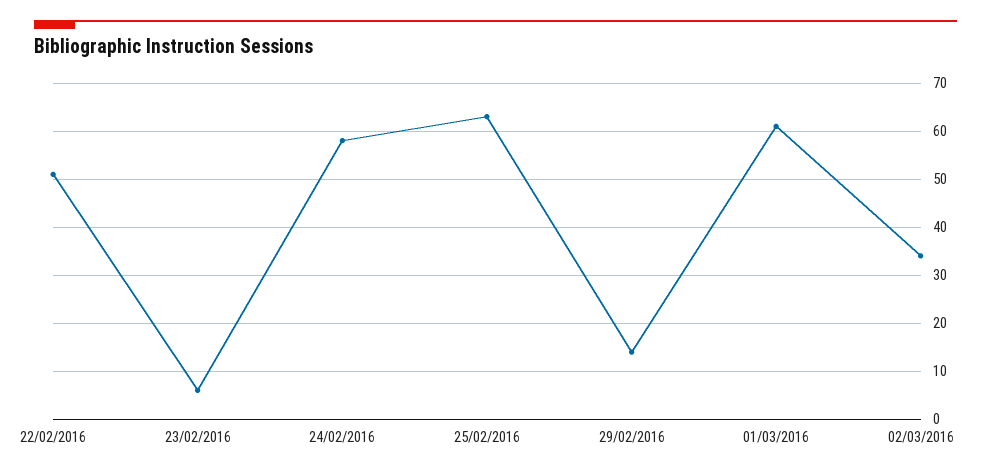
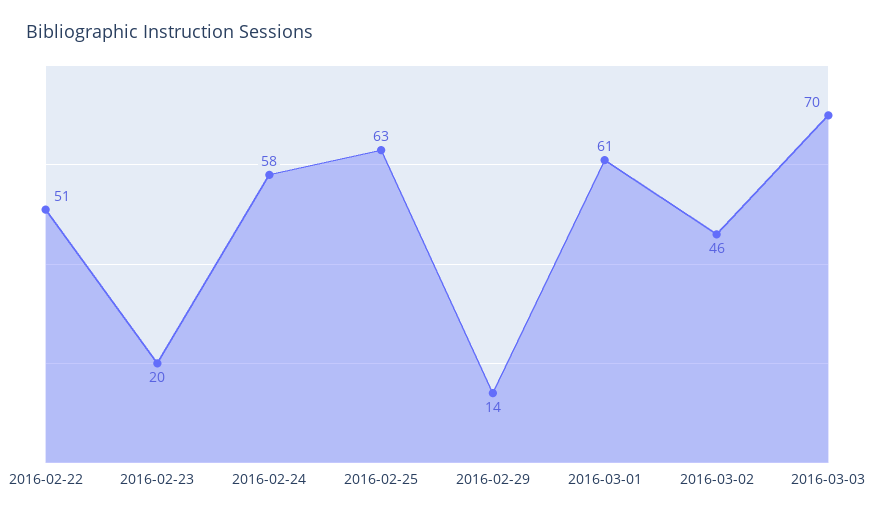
23/02/2016: 5 -> 20
02/03/2016: 35 -> 46
2016-03-03: none -> 70

